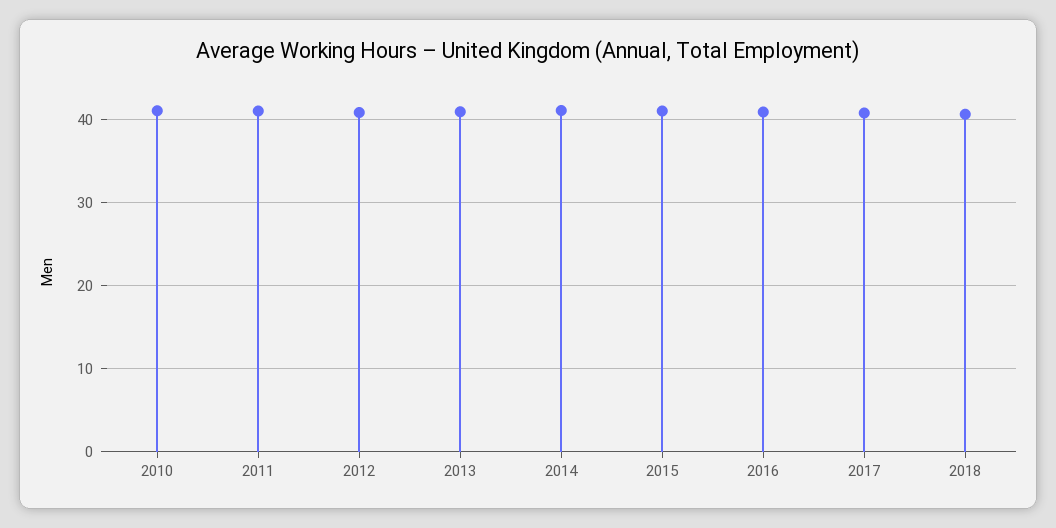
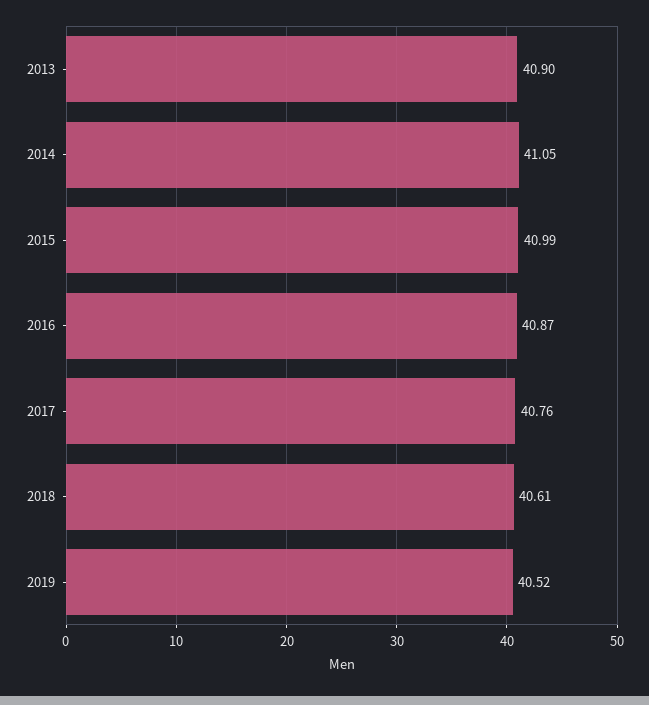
2010: 41 -> none
2011: 41 -> none
2012: 41 -> none
2019: none -> 40.52

